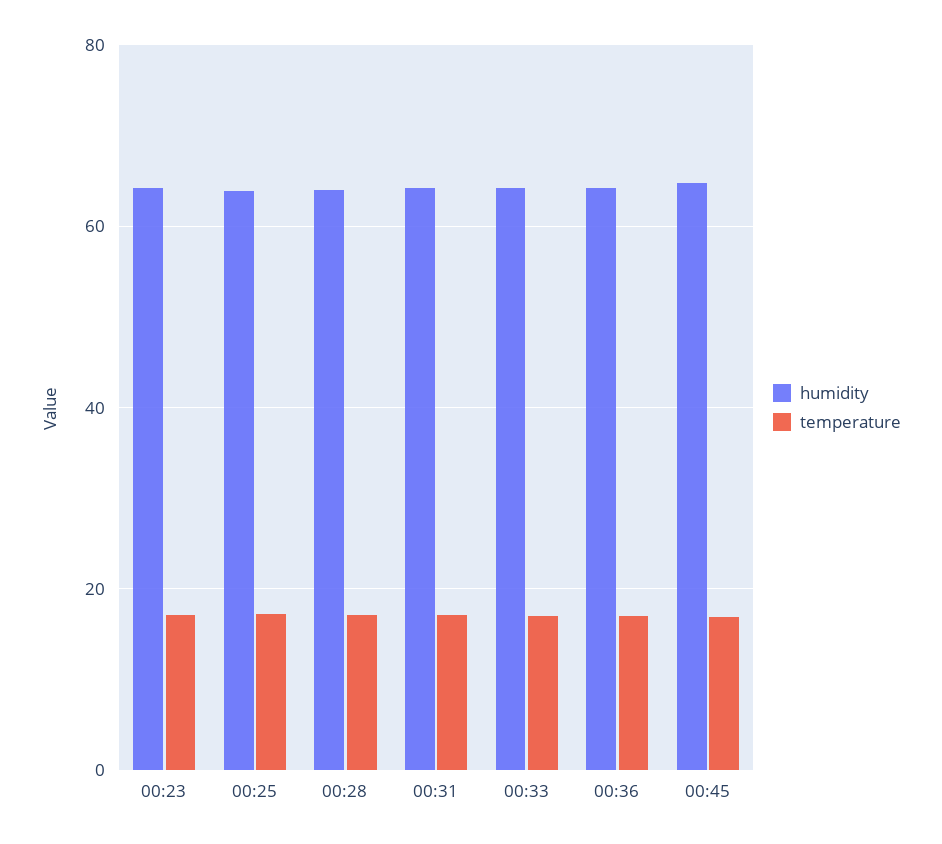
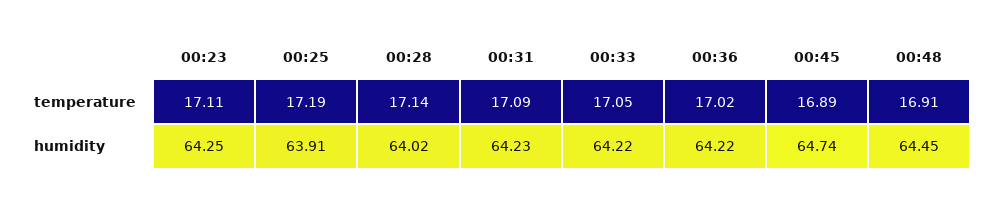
temperature, 00:48: none -> 16.91
humidity, 00:48: none -> 64.45

